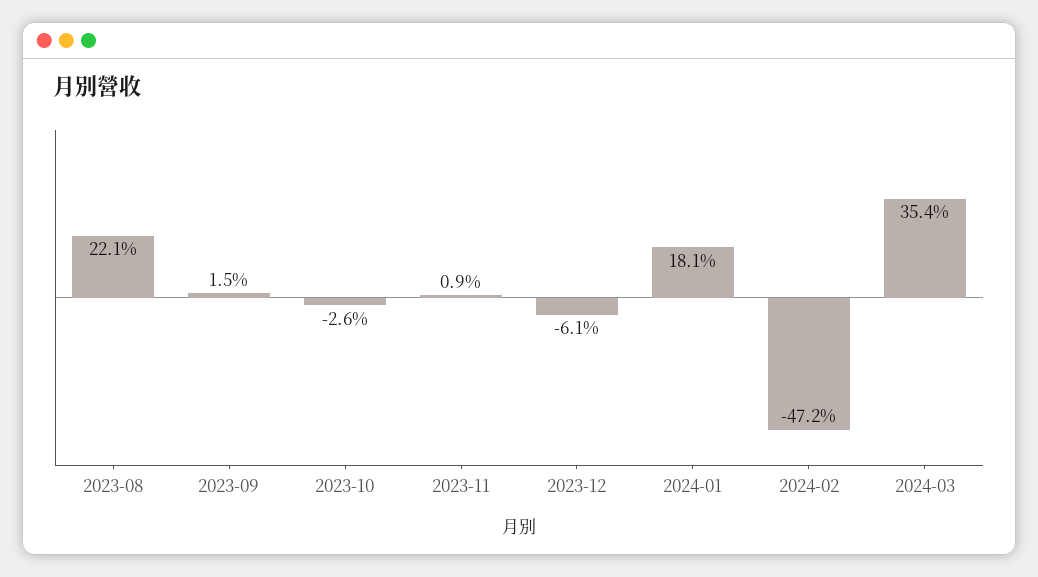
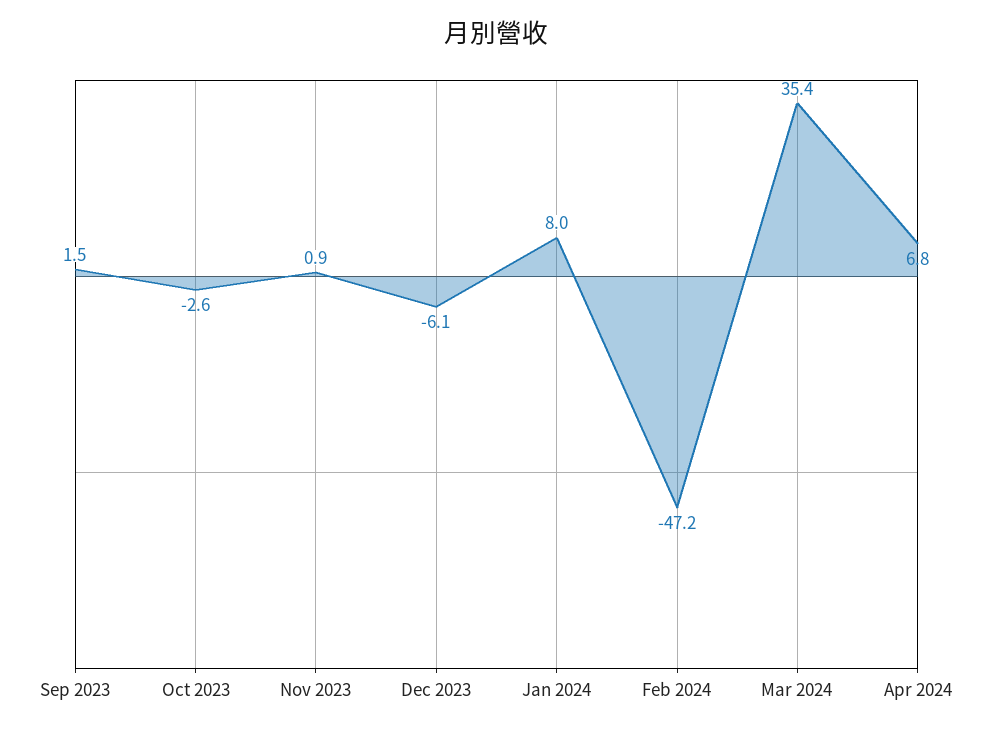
2023-08: 22.1 -> none
2024-01: 18.1 -> 8
Apr 2024: none -> 6.8

